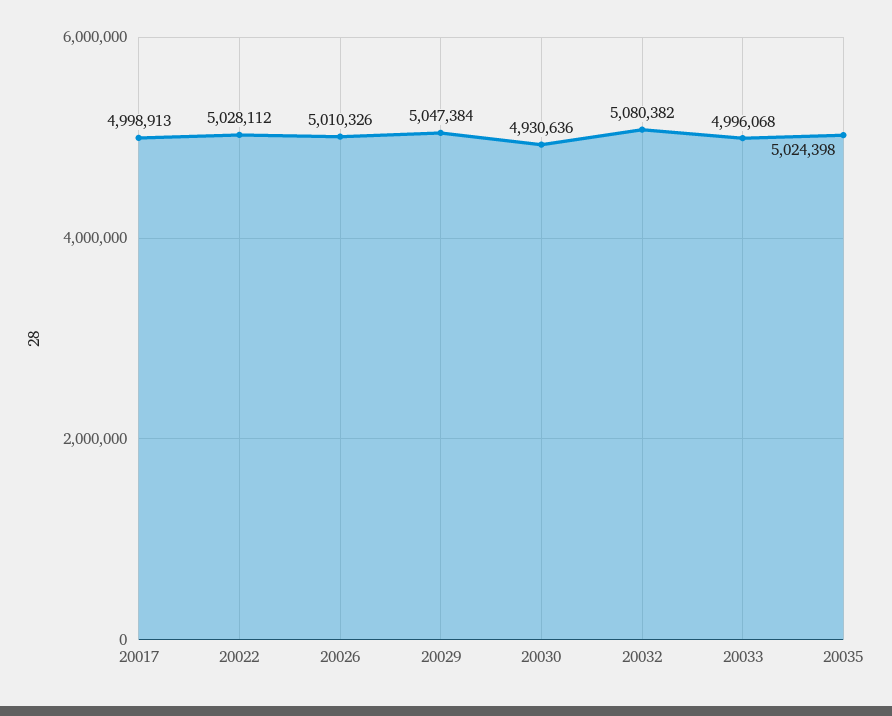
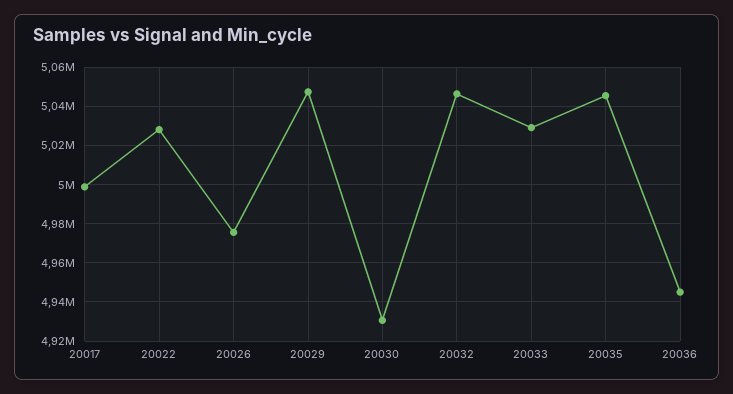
20026: 5010326 -> 4975000
20032: 5080382 -> 5045000
20033: 4996068 -> 5030000
20035: 5024398 -> 5045000
20036: none -> 4945000

